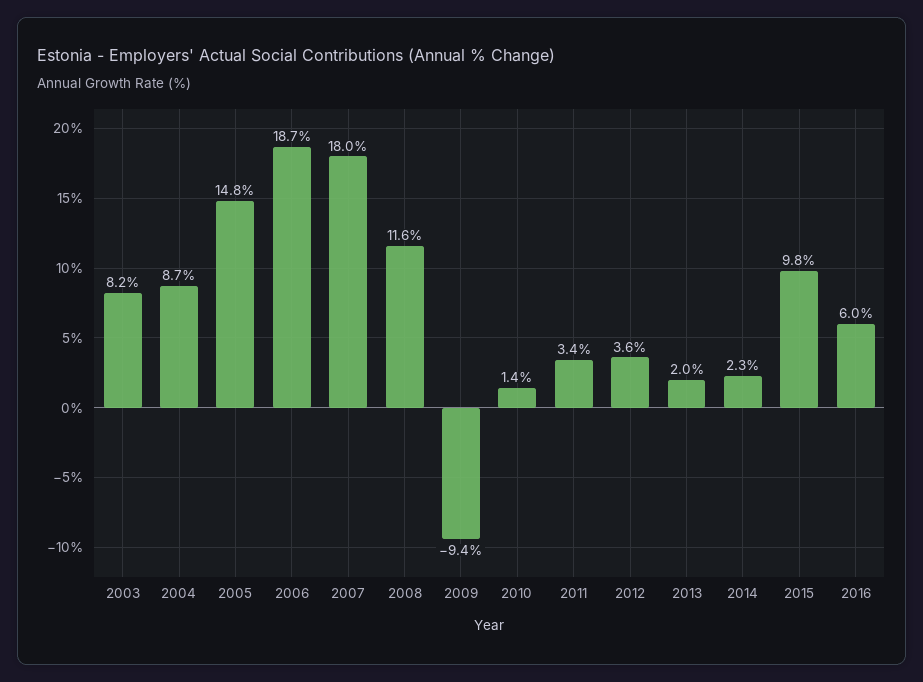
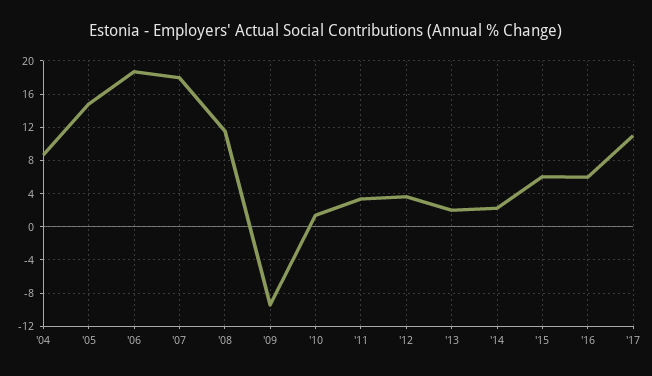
2003: 8.2 -> none
2015: 9.8 -> 6
'17: none -> 11

